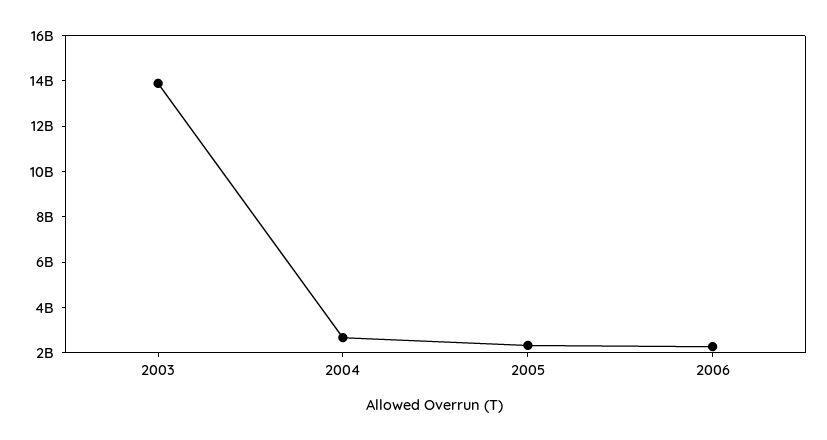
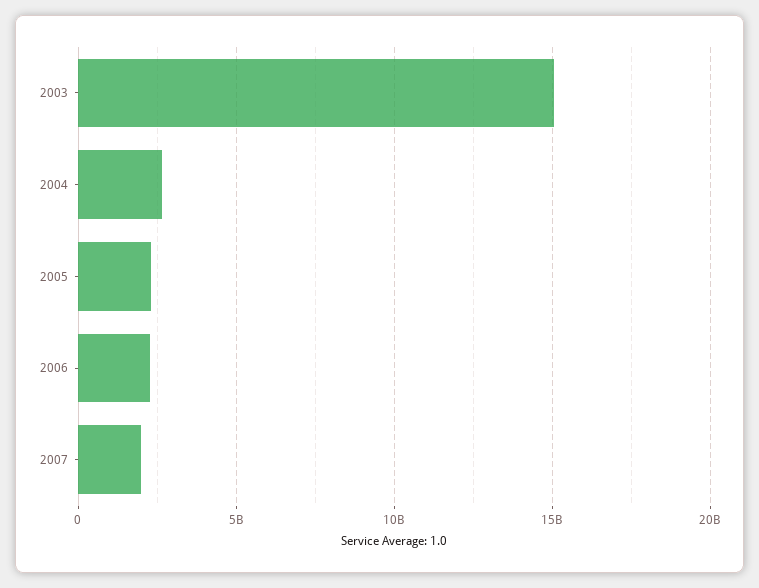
2003: 14000000000 -> 15000000000
2007: none -> 2000000000

